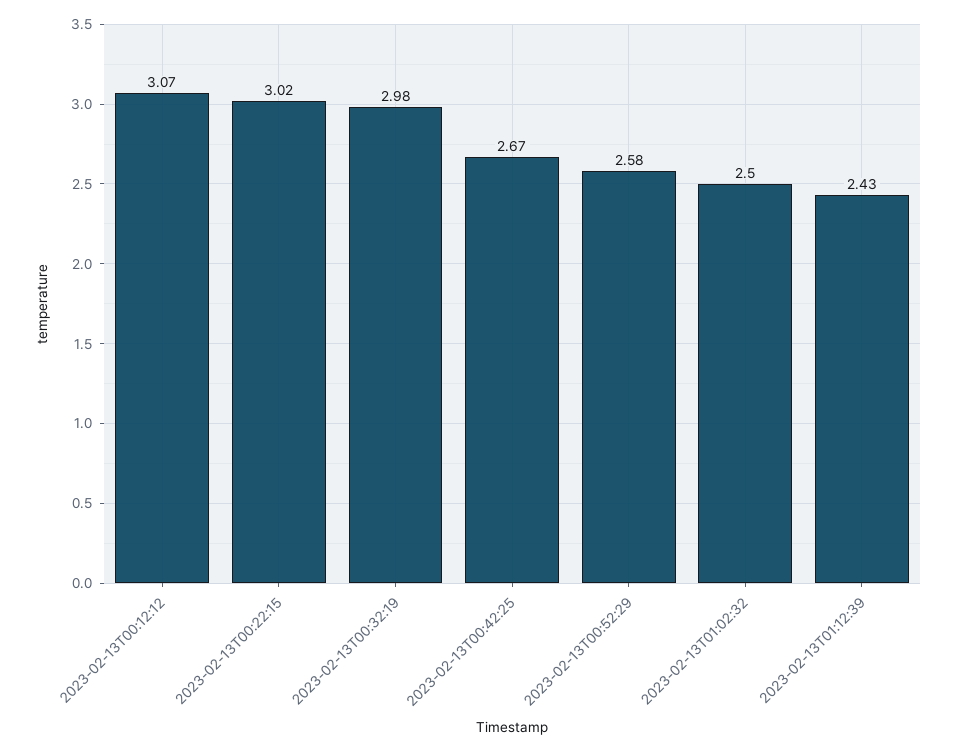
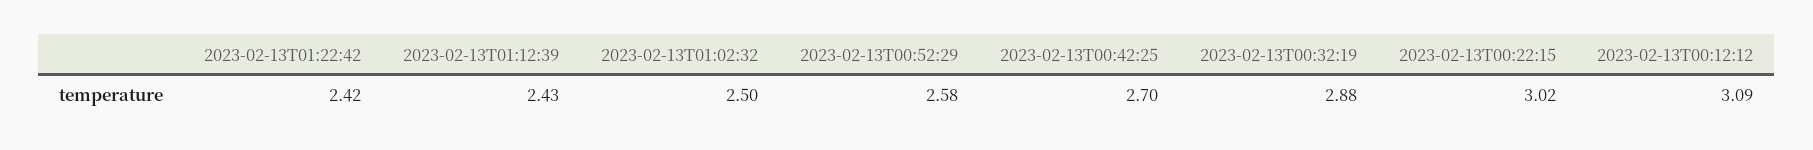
2023-02-13T00:12:12: 3.07 -> 3.09
2023-02-13T00:32:19: 2.98 -> 2.88
2023-02-13T00:42:25: 2.67 -> 2.7
2023-02-13T01:22:42: none -> 2.42

